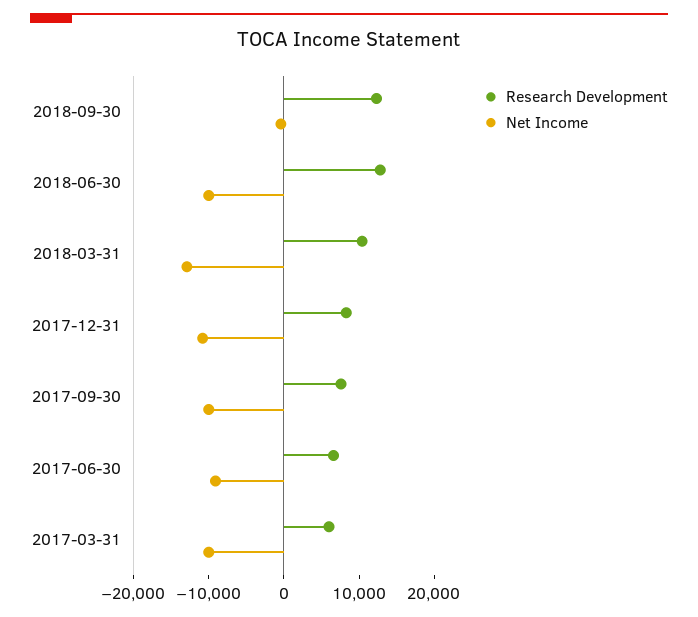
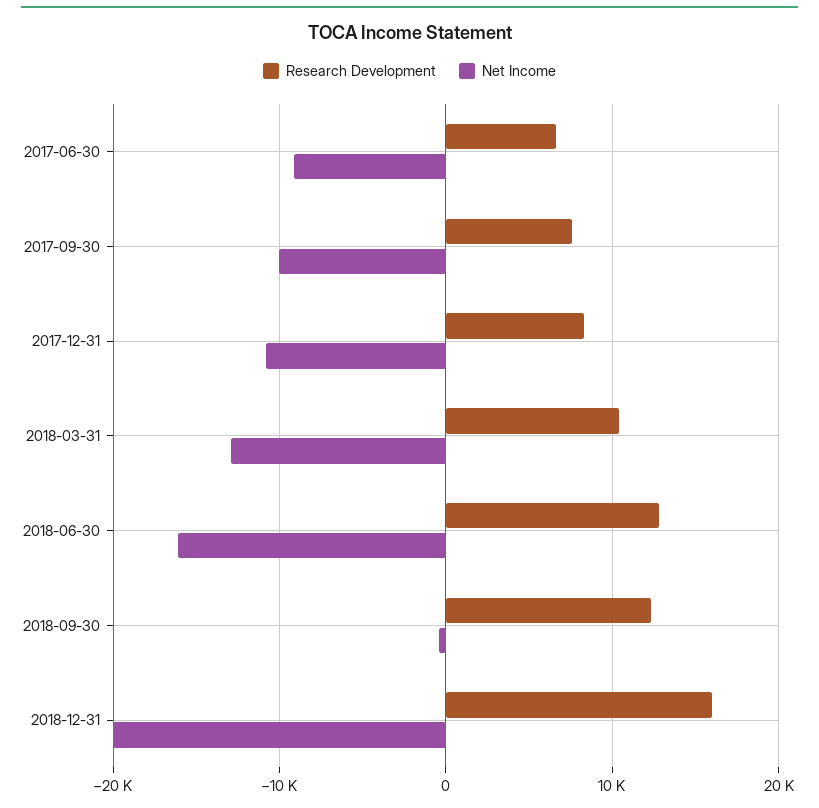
Net Income, 2018-06-30: -10000 -> -16000
Research Development, 2017-03-31: 6000 -> none
Net Income, 2017-03-31: -10000 -> none
Research Development, 2018-12-31: none -> 16000
Net Income, 2018-12-31: none -> -20000

